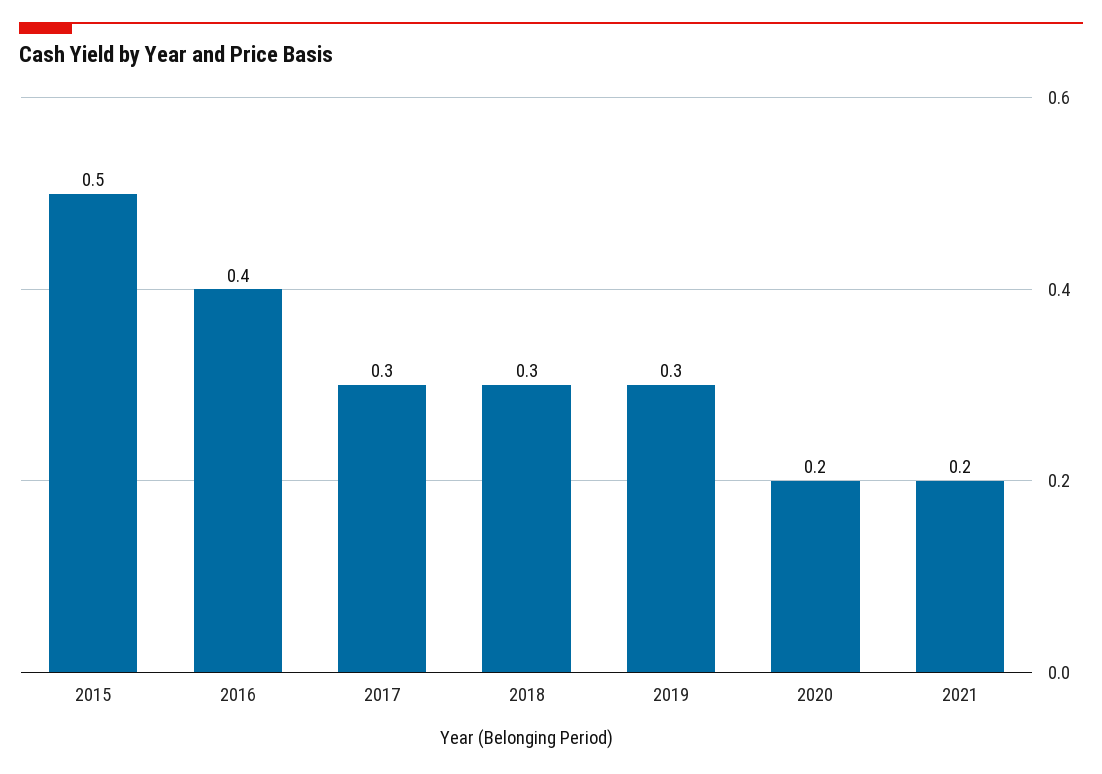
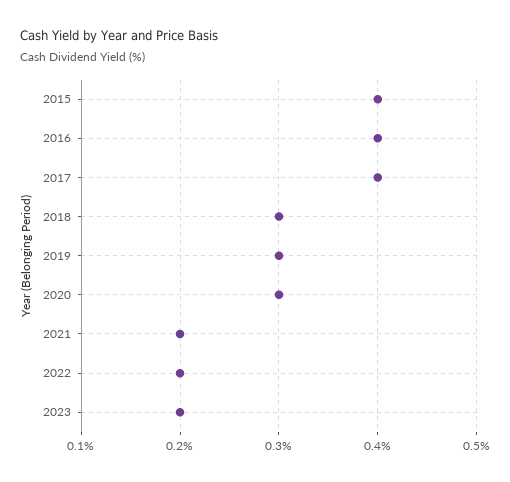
2015: 0.5 -> 0.4
2017: 0.3 -> 0.4
2020: 0.2 -> 0.3
2022: none -> 0.2
2023: none -> 0.2

